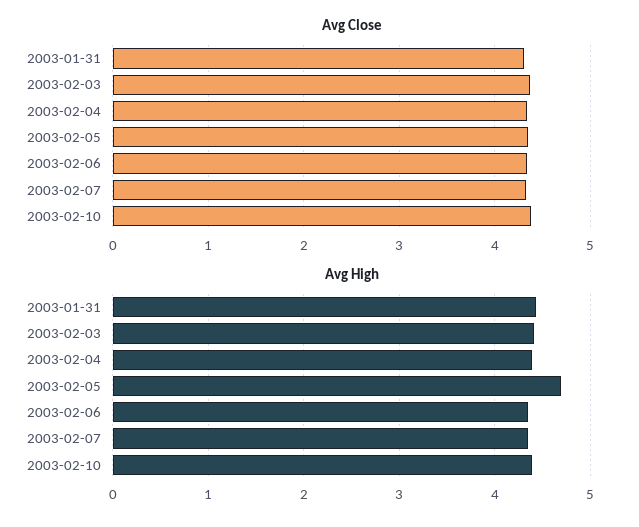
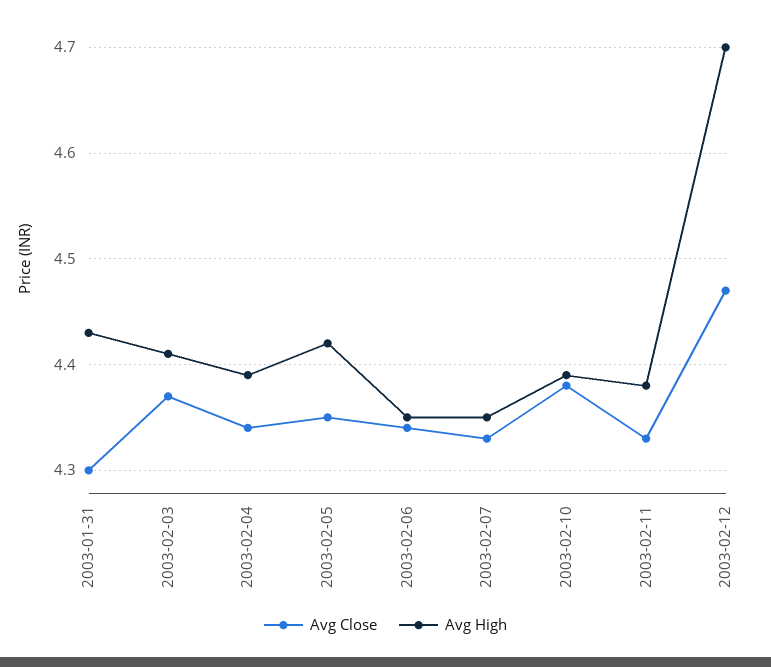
Avg High, 2003-02-05: 4.7 -> 4.42
Avg Close, 2003-02-11: none -> 4.33
Avg High, 2003-02-11: none -> 4.38
Avg Close, 2003-02-12: none -> 4.47
Avg High, 2003-02-12: none -> 4.7

